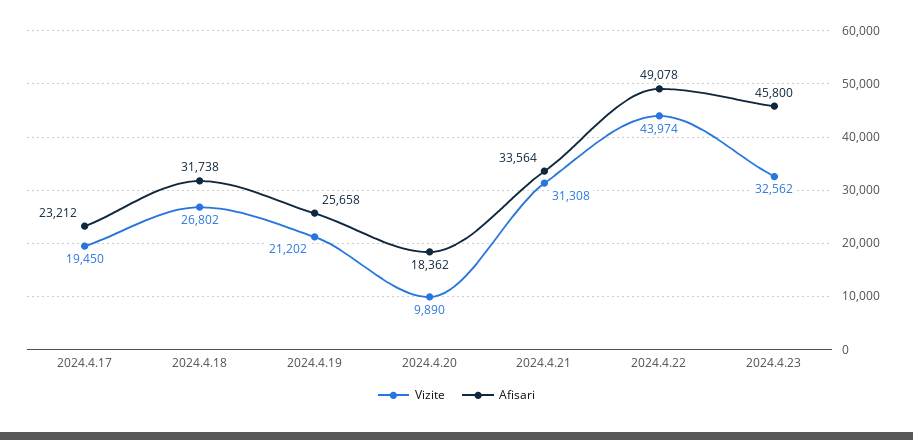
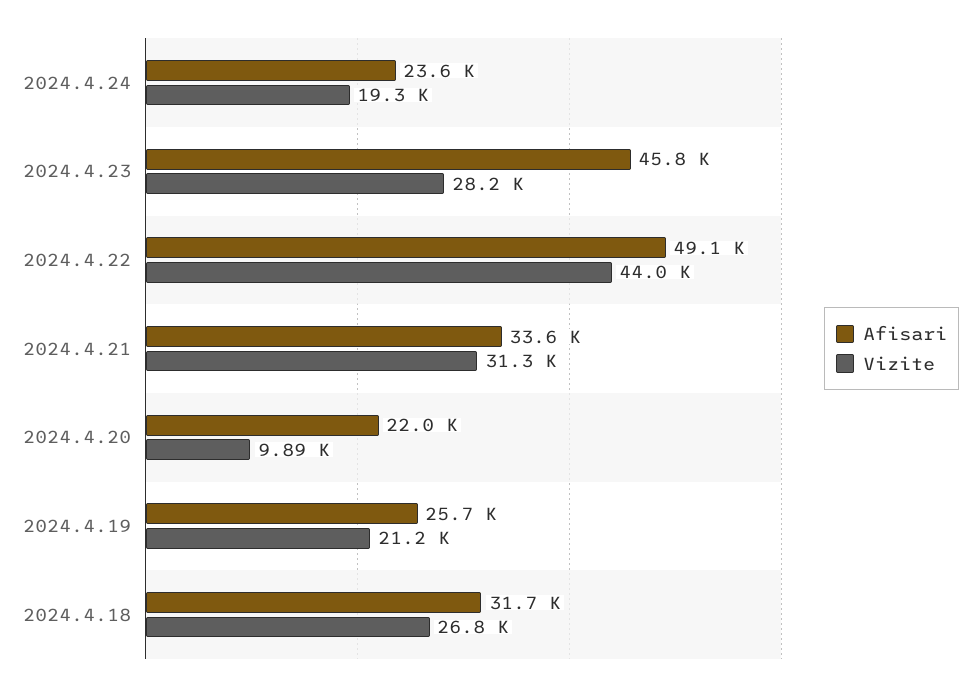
Vizite, 2024.4.17: 19450 -> none
Afisari, 2024.4.17: 23212 -> none
Afisari, 2024.4.20: 18362 -> 22000
Vizite, 2024.4.23: 32562 -> 28200
Afisari, 2024.4.24: none -> 23600
Vizite, 2024.4.24: none -> 19300

